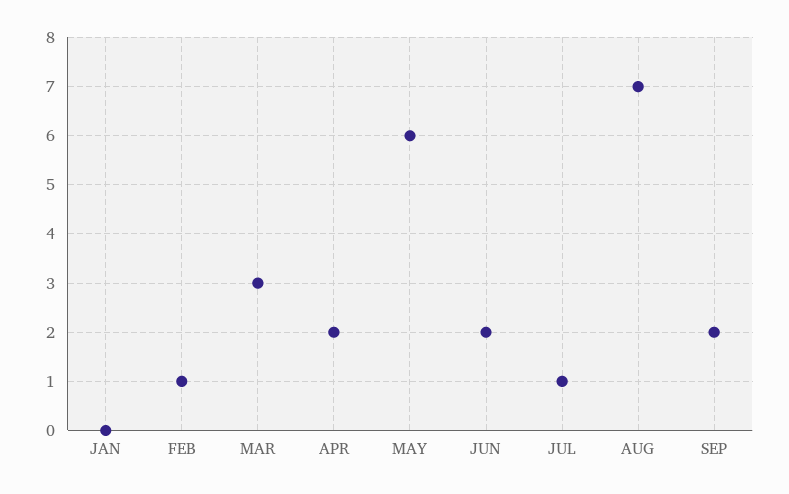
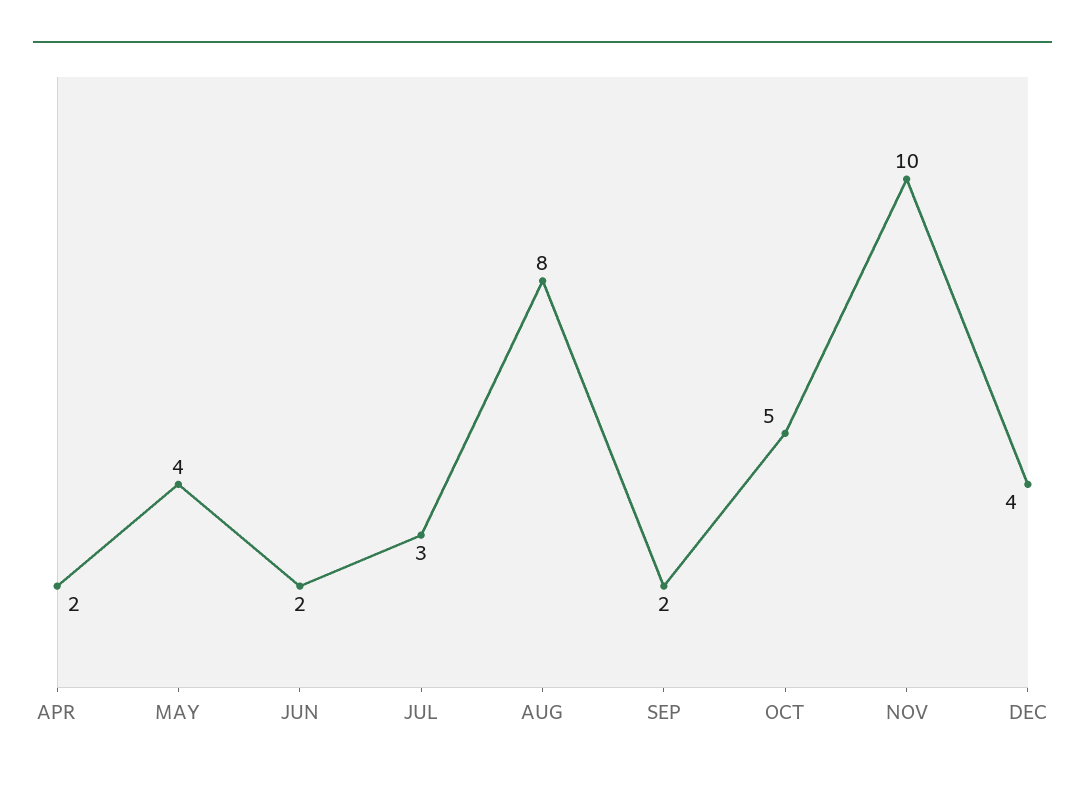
JAN: 0 -> none
FEB: 1 -> none
MAR: 3 -> none
MAY: 6 -> 4
JUL: 1 -> 3
AUG: 7 -> 8
OCT: none -> 5
NOV: none -> 10
DEC: none -> 4

